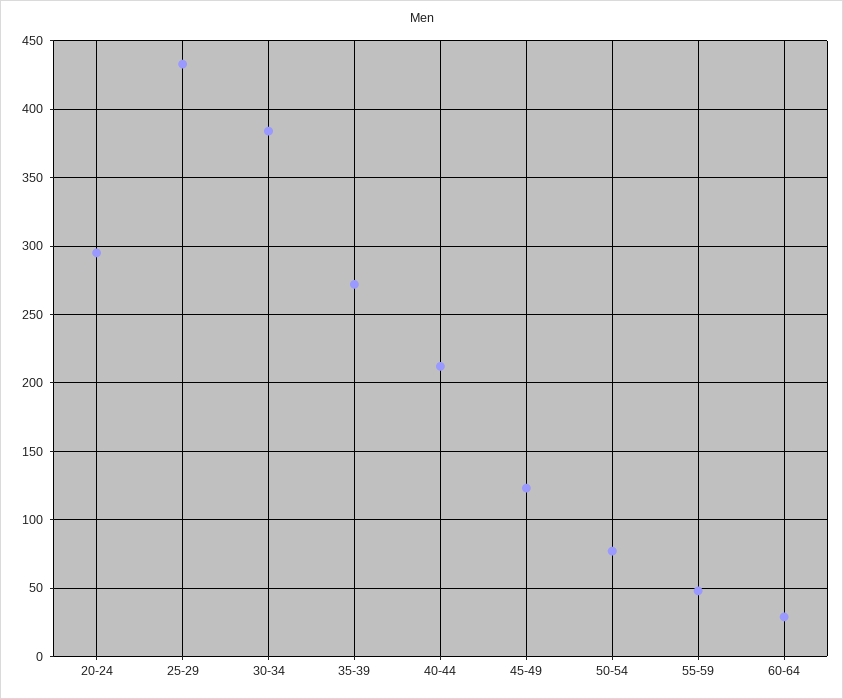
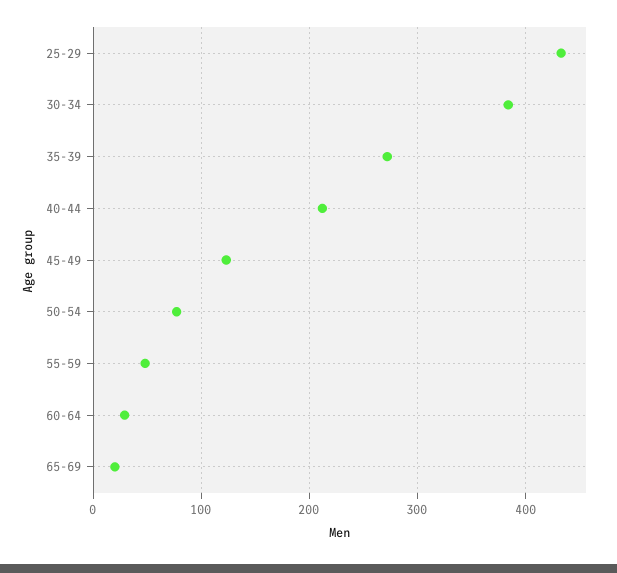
20-24: 295 -> none
65-69: none -> 20

